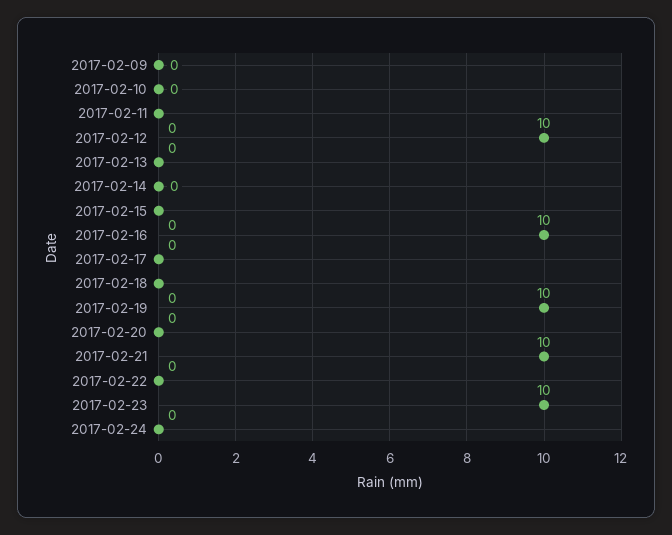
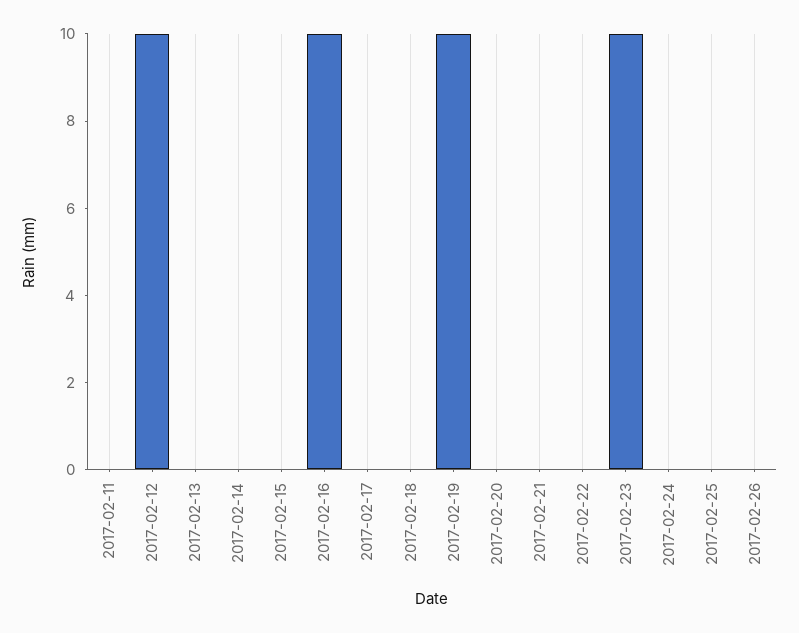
2017-02-09: 0 -> none
2017-02-10: 0 -> none
2017-02-21: 10 -> 0
2017-02-25: none -> 0
2017-02-26: none -> 0

